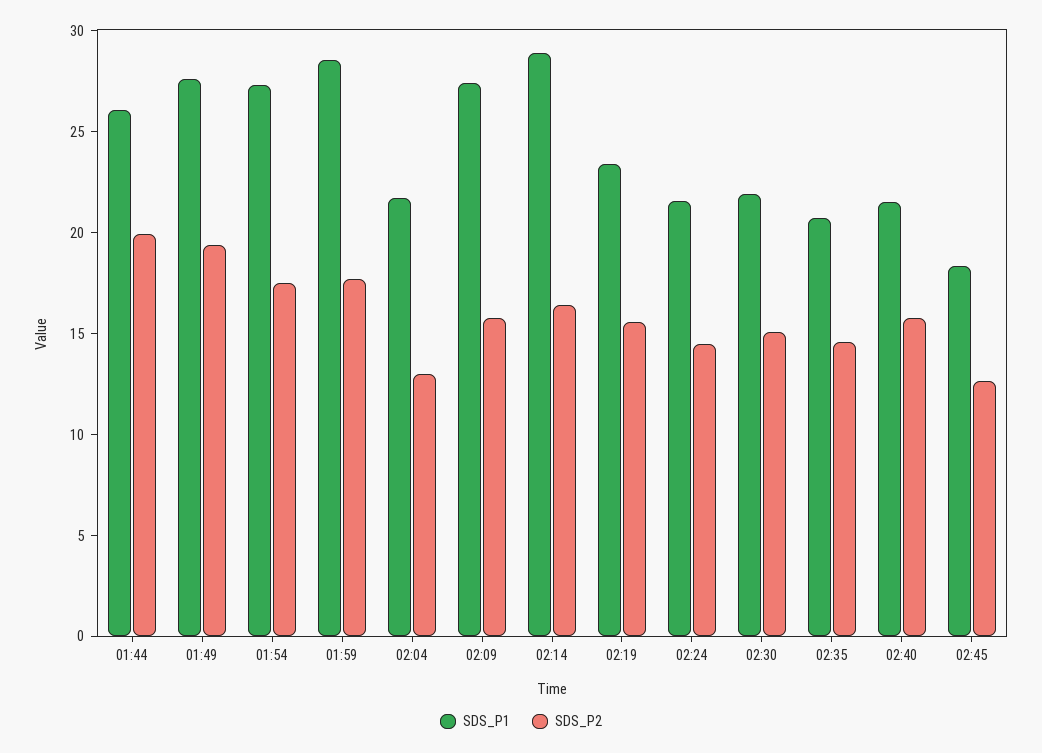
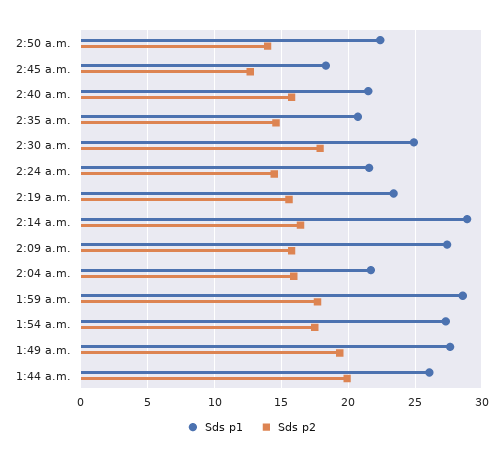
SDS_P2, 02:04: 13 -> 16
SDS_P1, 02:30: 22 -> 25
SDS_P2, 02:30: 15 -> 18
SDS_P1, 2:50 a.m.: none -> 22.5
SDS_P2, 2:50 a.m.: none -> 14

